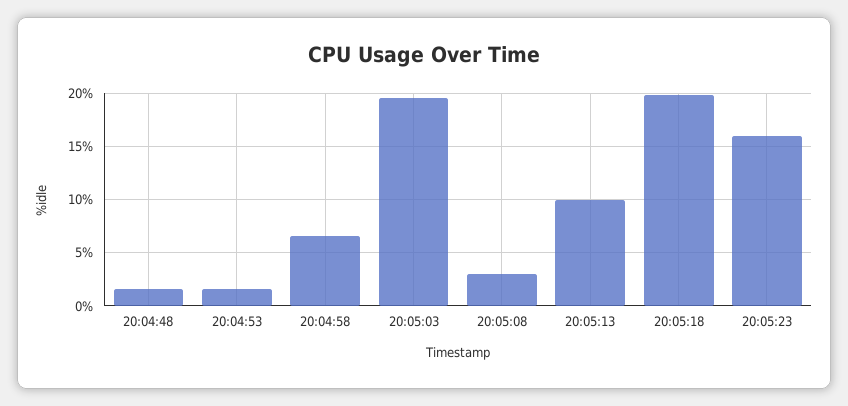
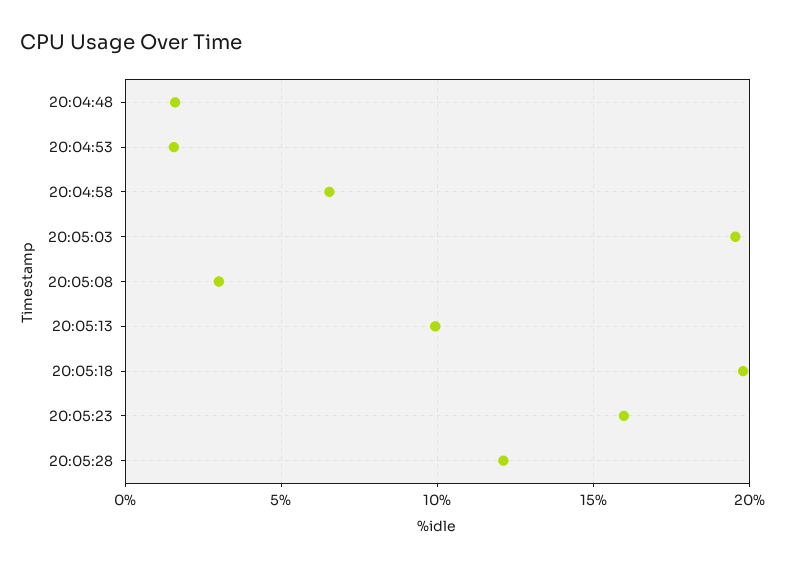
20:05:28: none -> 12

